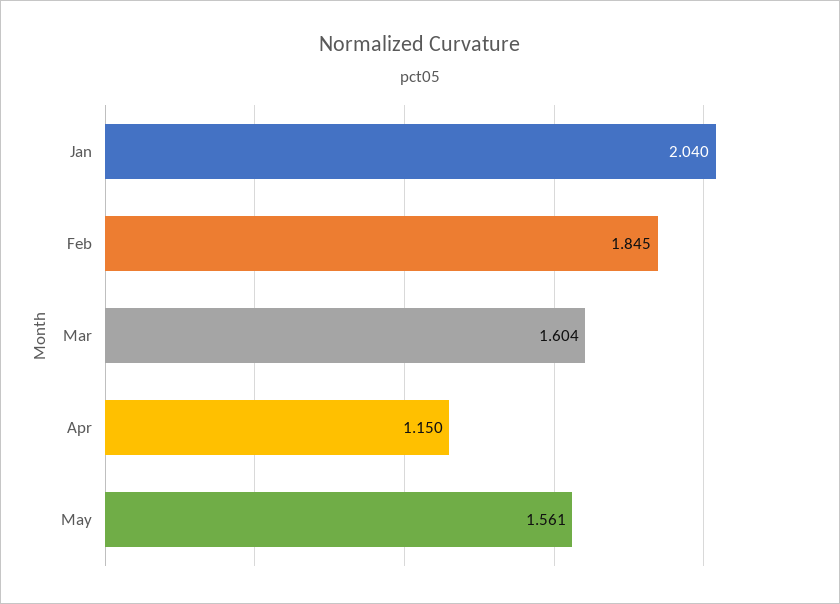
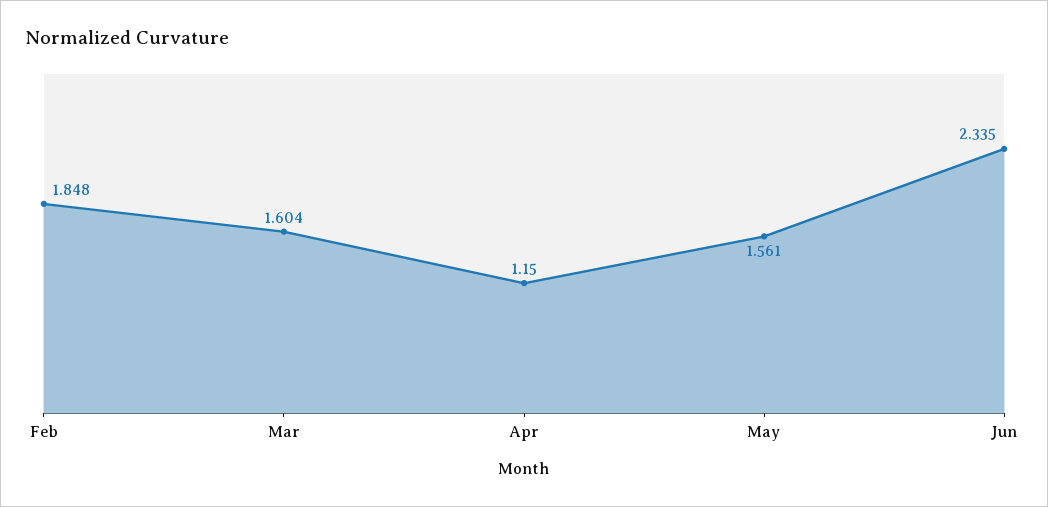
Jan: 2.04 -> none
Feb: 1.845 -> 1.848
Jun: none -> 2.335

